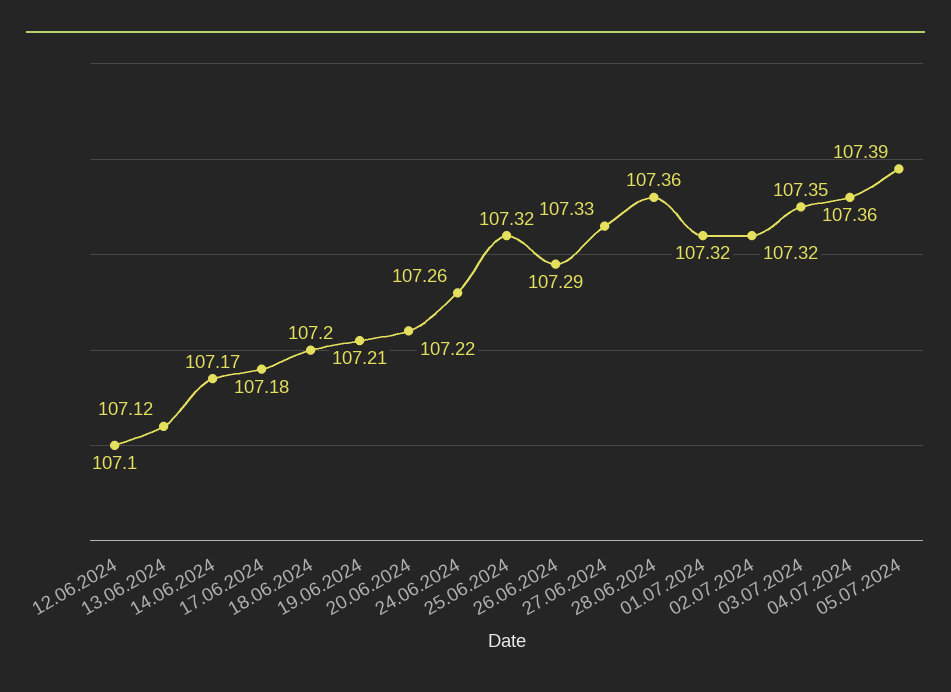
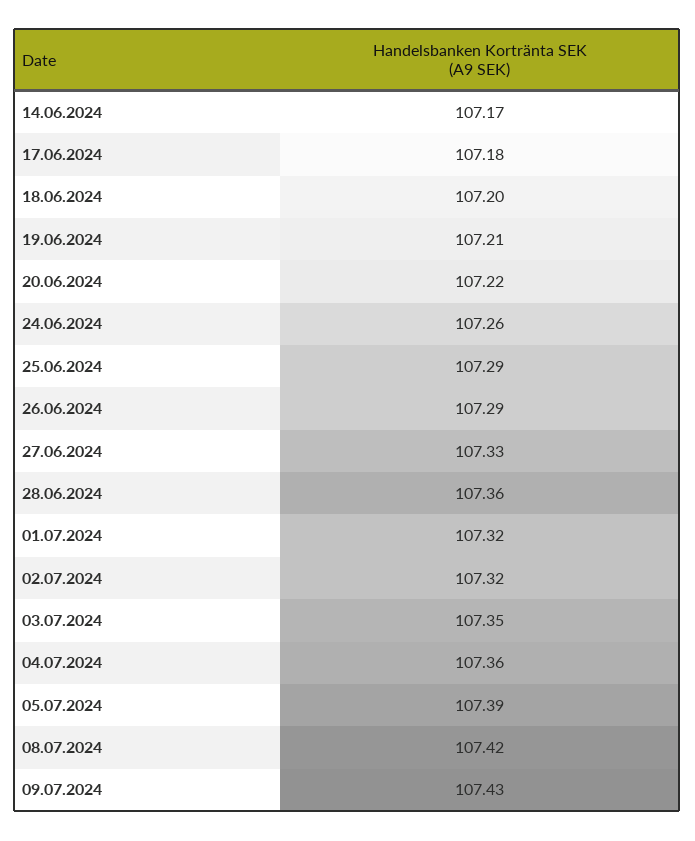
12.06.2024: 107.1 -> none
13.06.2024: 107.12 -> none
25.06.2024: 107.32 -> 107.29
08.07.2024: none -> 107.42
09.07.2024: none -> 107.43

